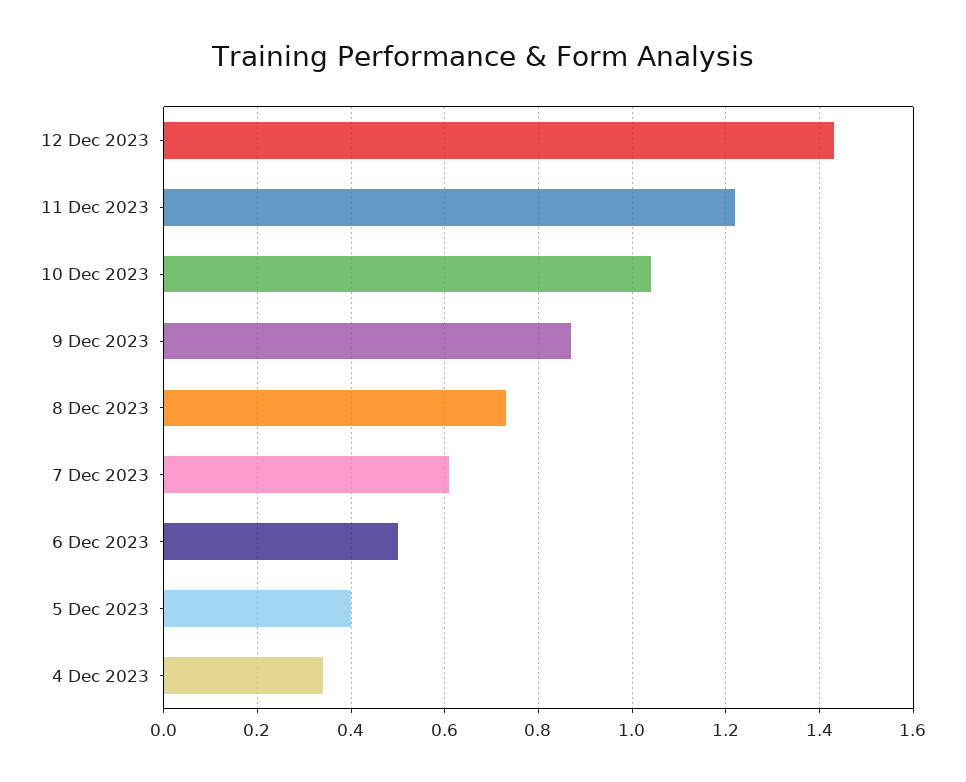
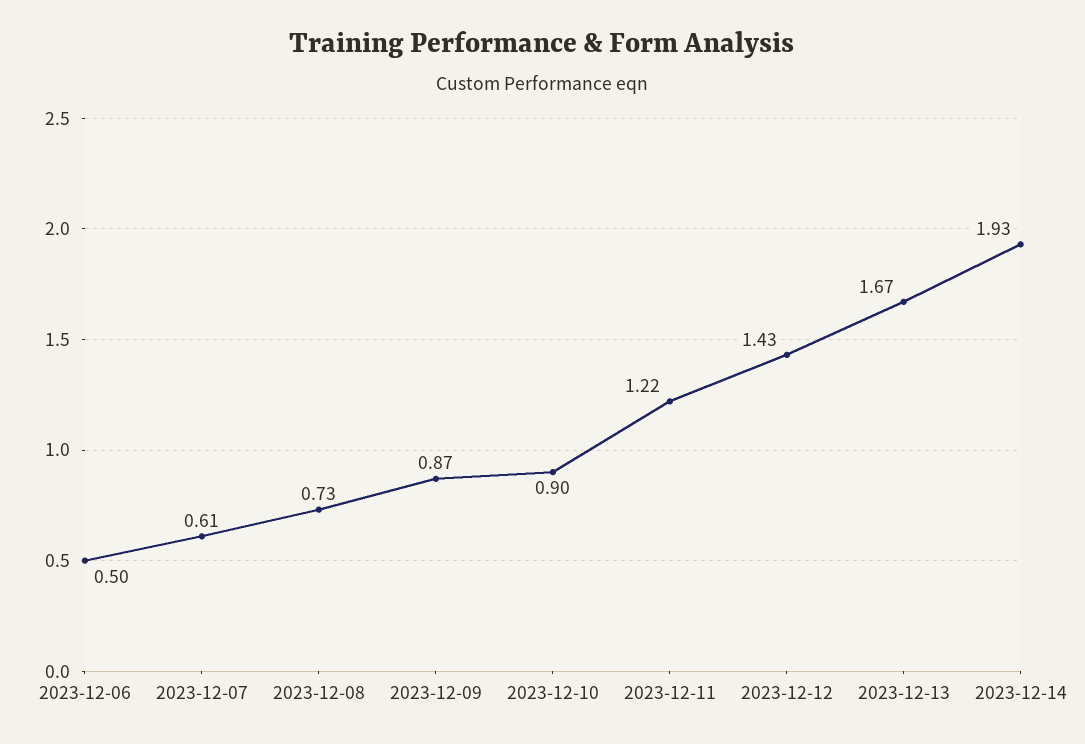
10 Dec 2023: 1.05 -> 0.9
5 Dec 2023: 0.4 -> none
4 Dec 2023: 0.35 -> none
2023-12-13: none -> 1.67
2023-12-14: none -> 1.93

